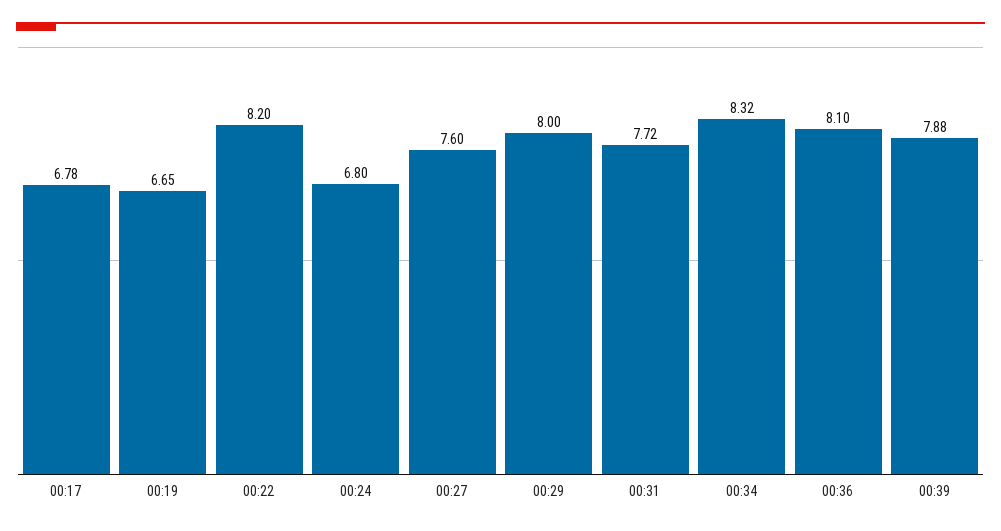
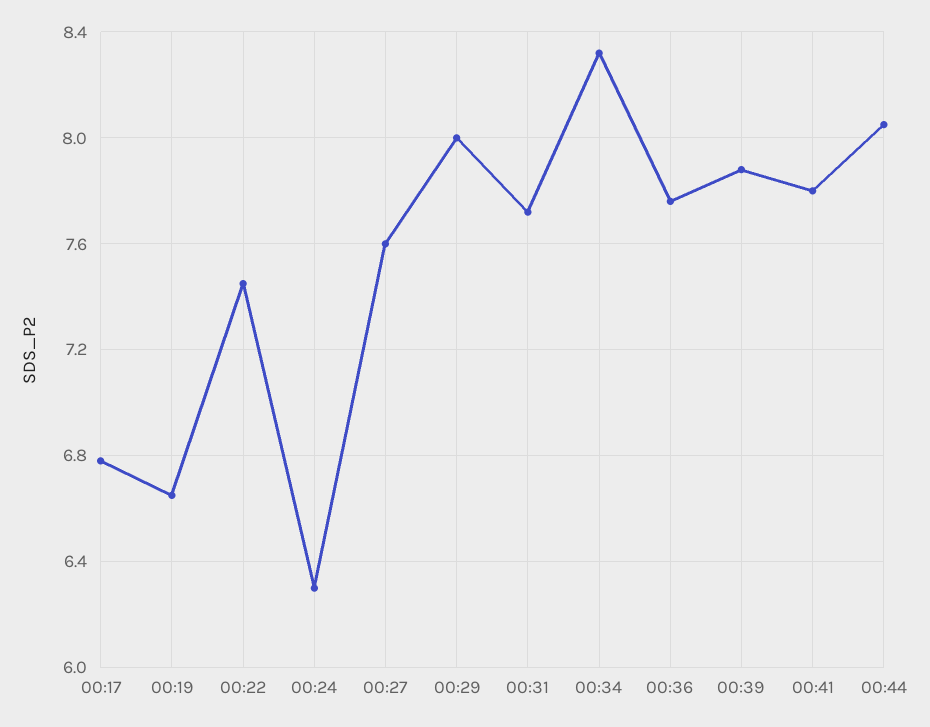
00:22: 8.2 -> 7.45
00:24: 6.8 -> 6.3
00:36: 8.1 -> 7.75
00:41: none -> 7.8
00:44: none -> 8.05

